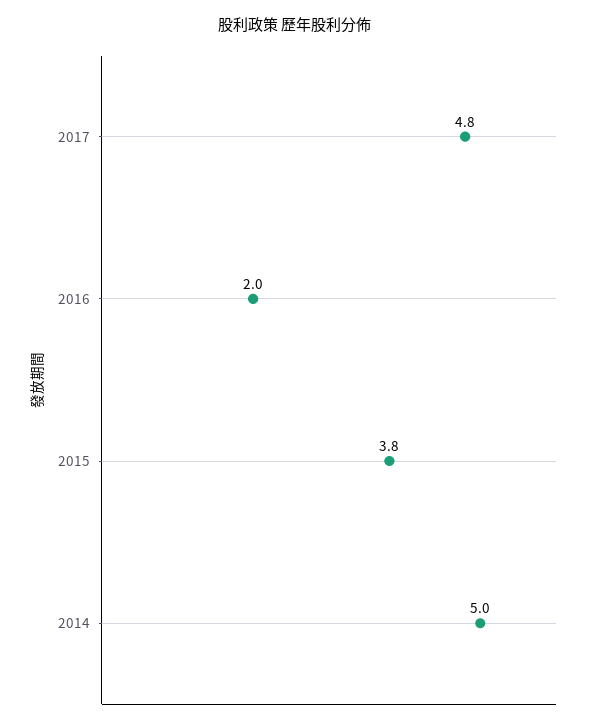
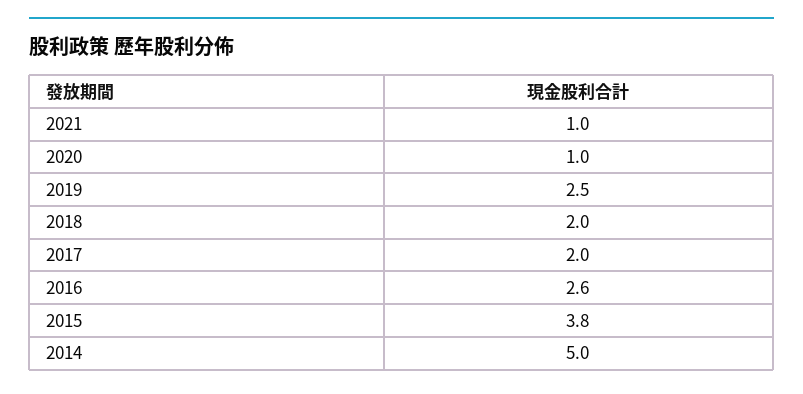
2017: 4.8 -> 2
2016: 2 -> 2.6
2021: none -> 1
2020: none -> 1
2019: none -> 2.5
2018: none -> 2

